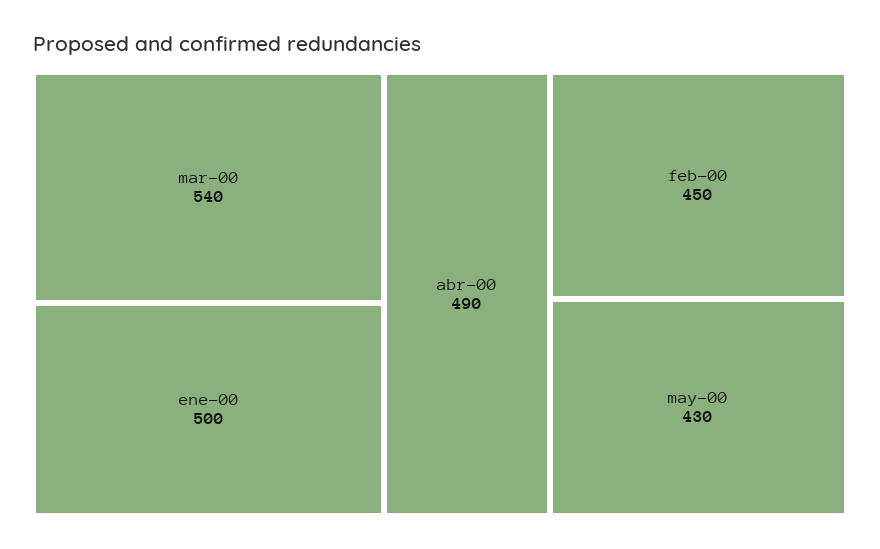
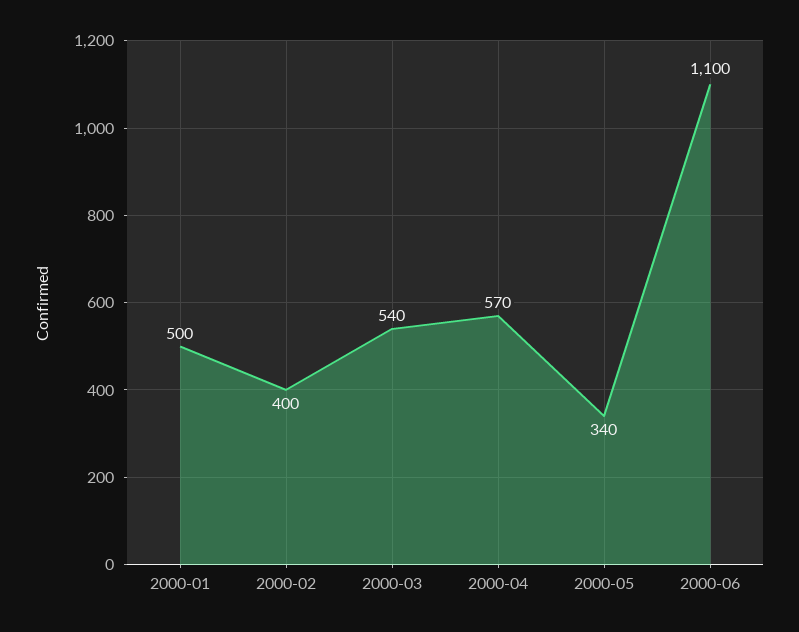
abr-00: 490 -> 570
feb-00: 450 -> 400
may-00: 430 -> 340
2000-06: none -> 1100

